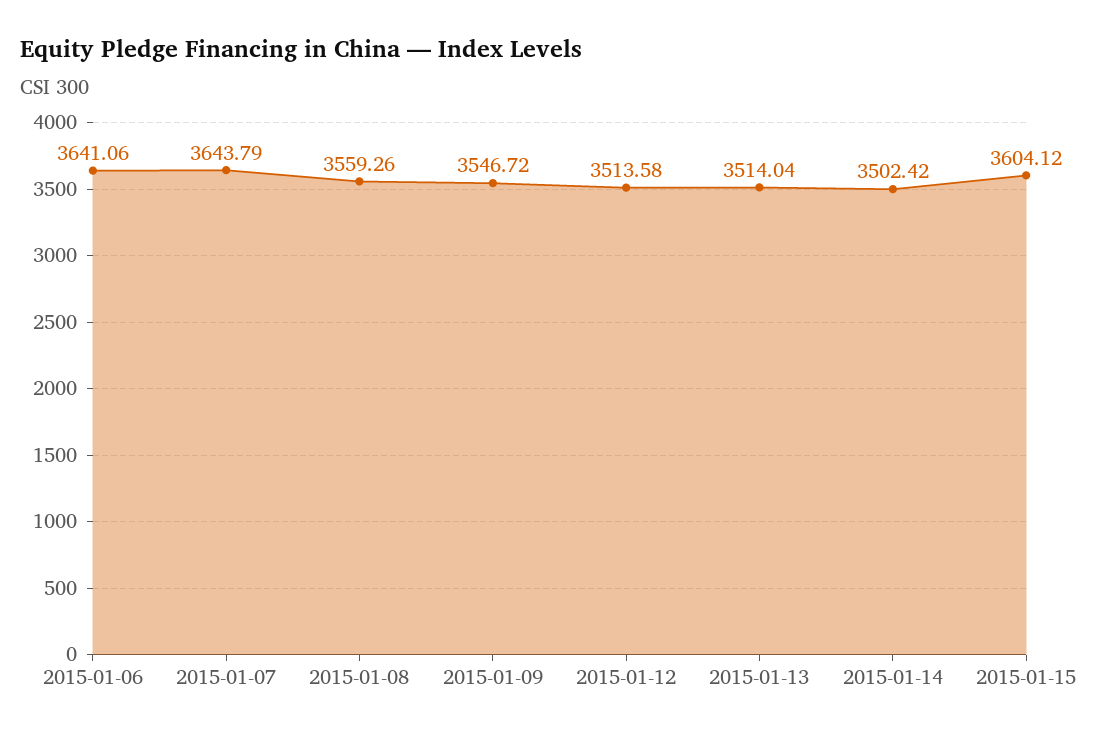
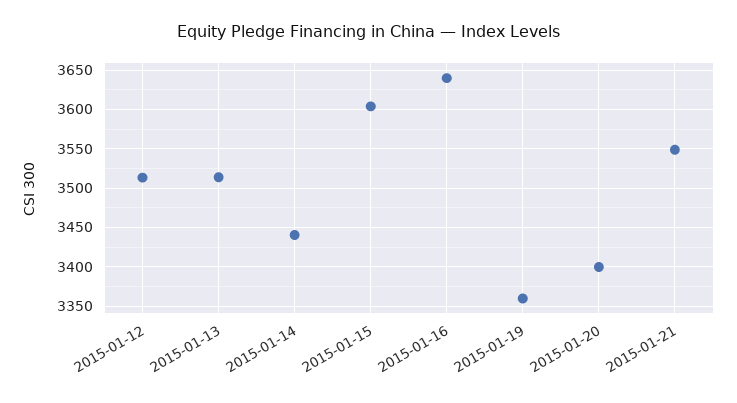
2015-01-06: 3641.06 -> none
2015-01-07: 3643.79 -> none
2015-01-08: 3559.26 -> none
2015-01-09: 3546.72 -> none
2015-01-14: 3502.42 -> 3440
2015-01-16: none -> 3640
2015-01-19: none -> 3360
2015-01-20: none -> 3400
2015-01-21: none -> 3550

